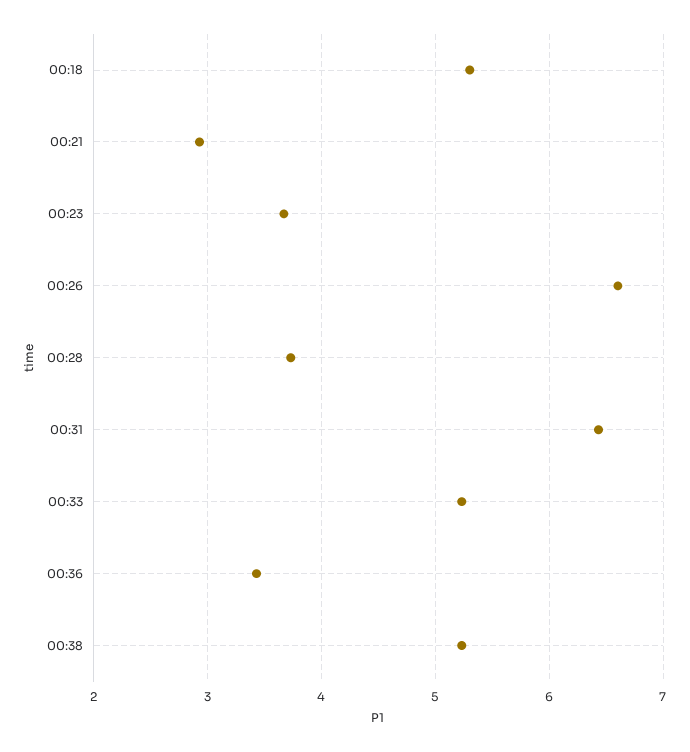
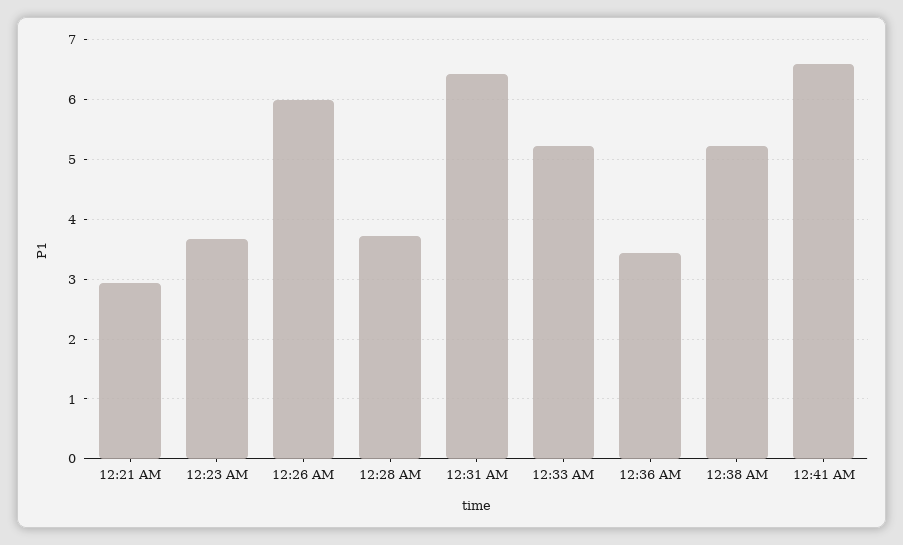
00:18: 5.3 -> none
00:26: 6.6 -> 6
12:41 AM: none -> 6.6

